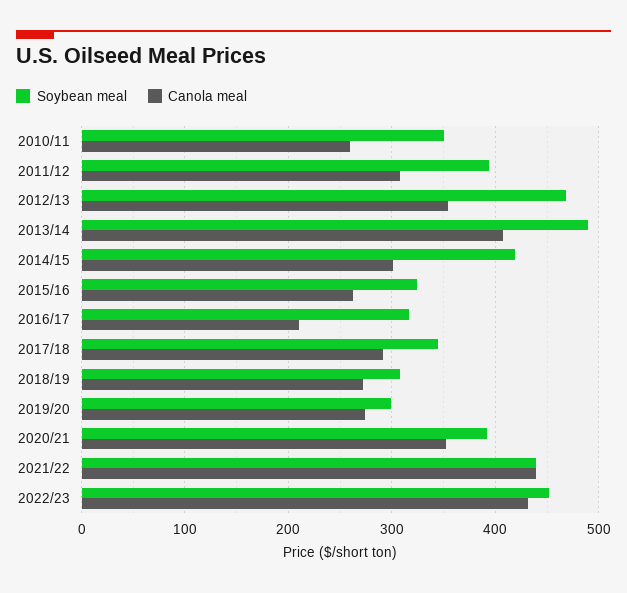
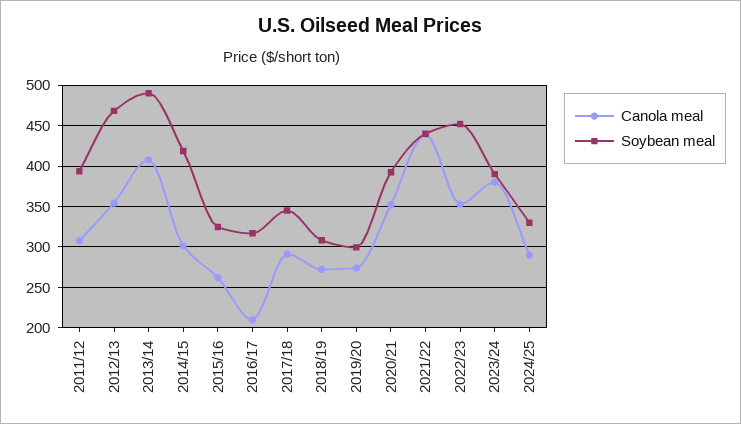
Soybean meal, 2010/11: 350 -> none
Canola meal, 2010/11: 260 -> none
Canola meal, 2022/23: 430 -> 350
Canola meal, 2023/24: none -> 380
Soybean meal, 2023/24: none -> 390
Canola meal, 2024/25: none -> 290
Soybean meal, 2024/25: none -> 330

